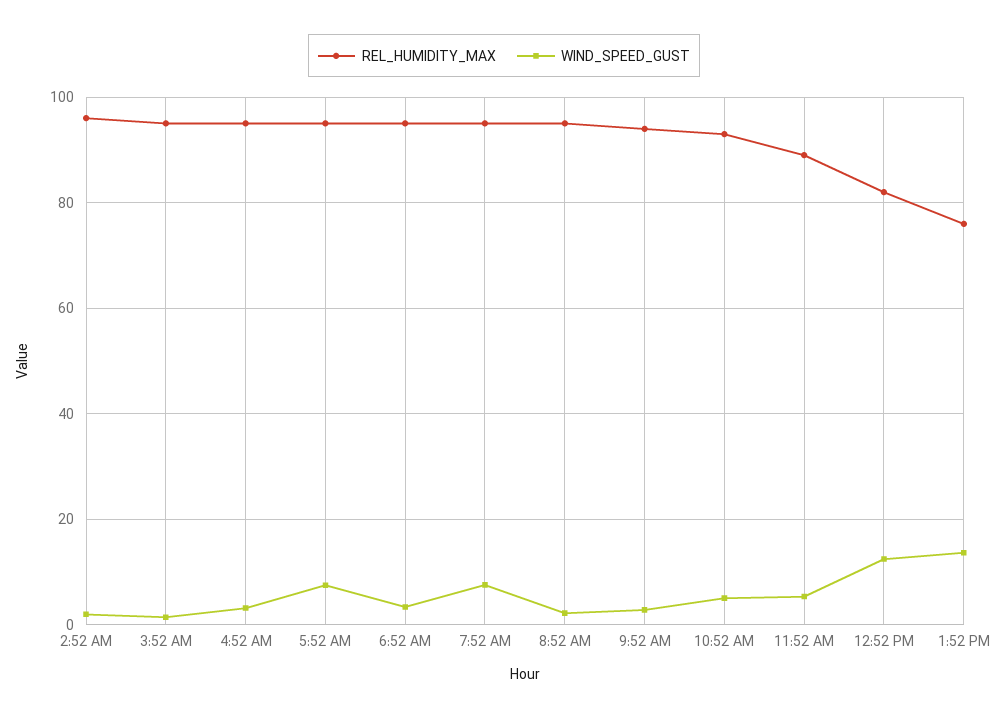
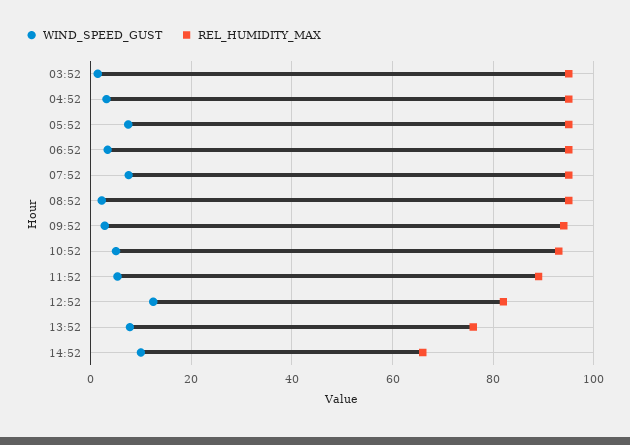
REL_HUMIDITY_MAX, 2:52 AM: 96 -> none
WIND_SPEED_GUST, 2:52 AM: 2 -> none
WIND_SPEED_GUST, 1:52 PM: 14 -> 8
WIND_SPEED_GUST, 14:52: none -> 10
REL_HUMIDITY_MAX, 14:52: none -> 66

